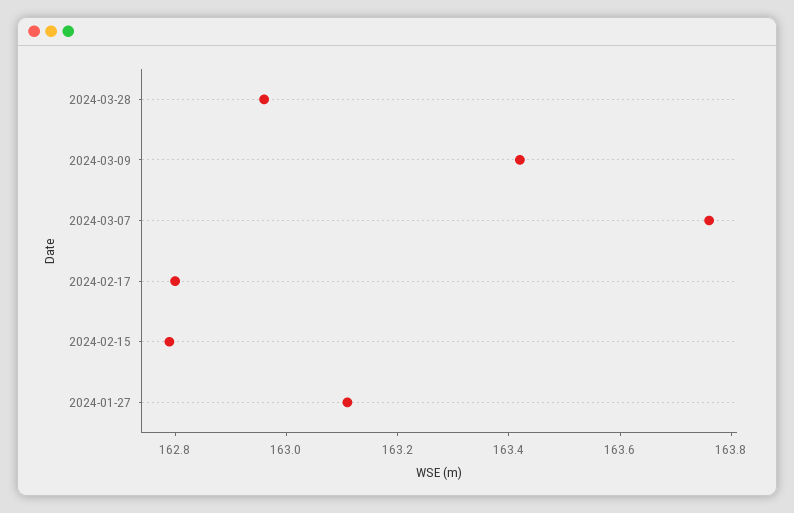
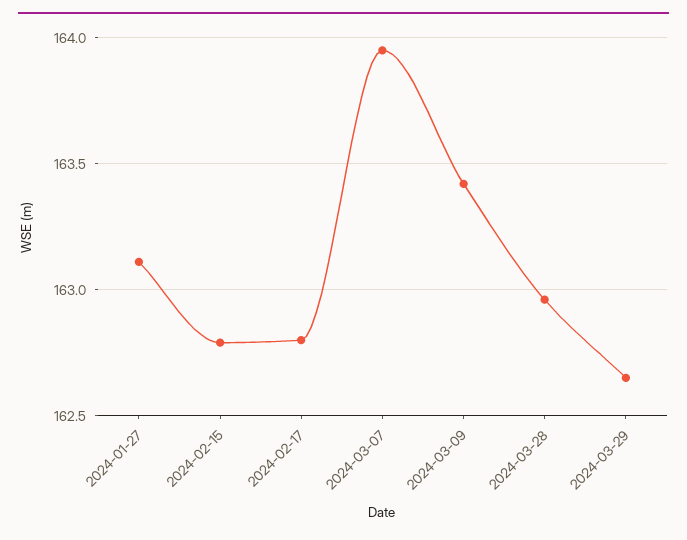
2024-03-07: 163.75 -> 163.95
2024-03-29: none -> 162.65

